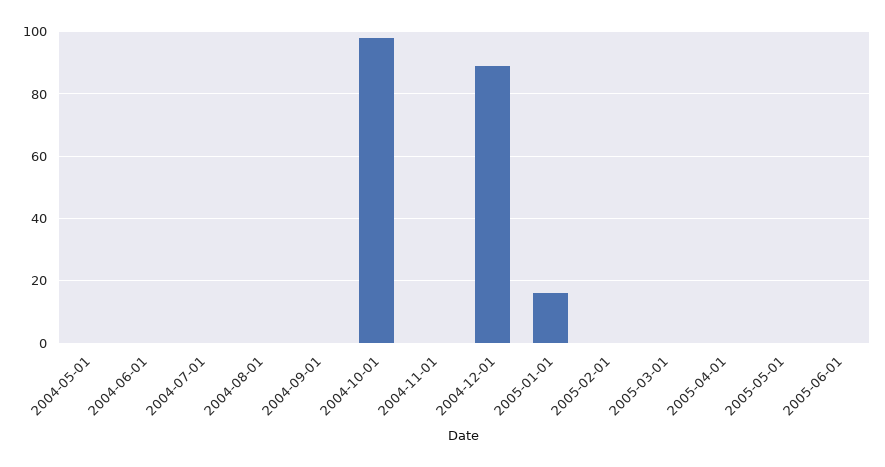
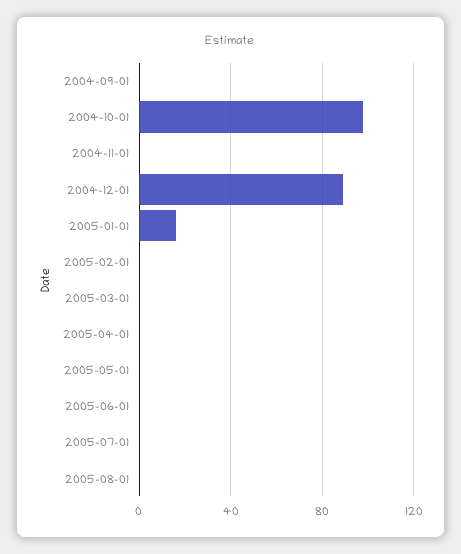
2004-05-01: 0 -> none
2004-06-01: 0 -> none
2004-07-01: 0 -> none
2004-08-01: 0 -> none
2005-07-01: none -> 0
2005-08-01: none -> 0

